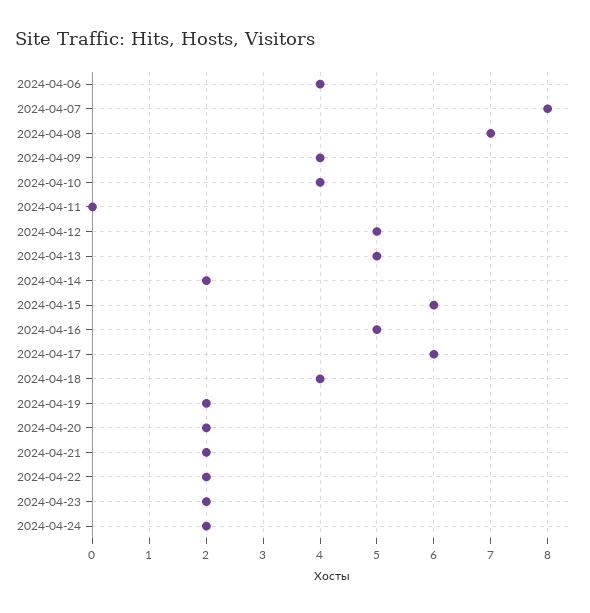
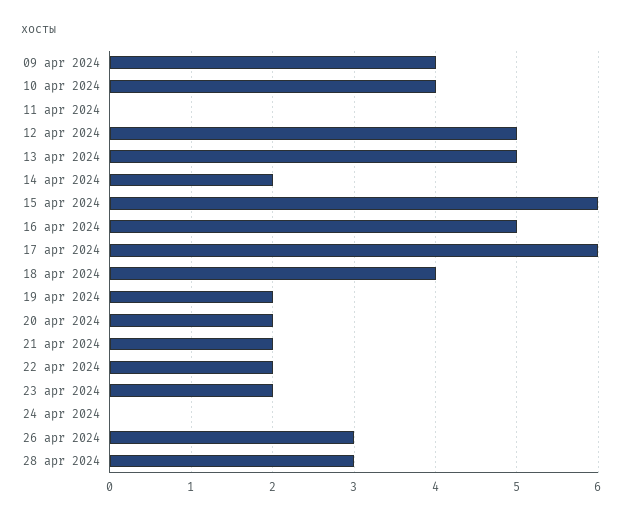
2024-04-06: 4 -> none
2024-04-07: 8 -> none
2024-04-08: 7 -> none
2024-04-24: 2 -> 0
26 apr 2024: none -> 3
28 apr 2024: none -> 3

